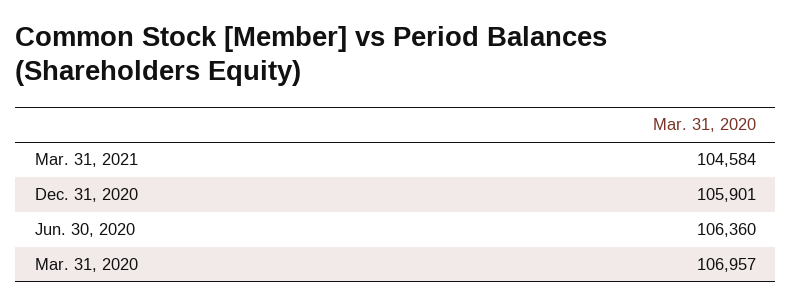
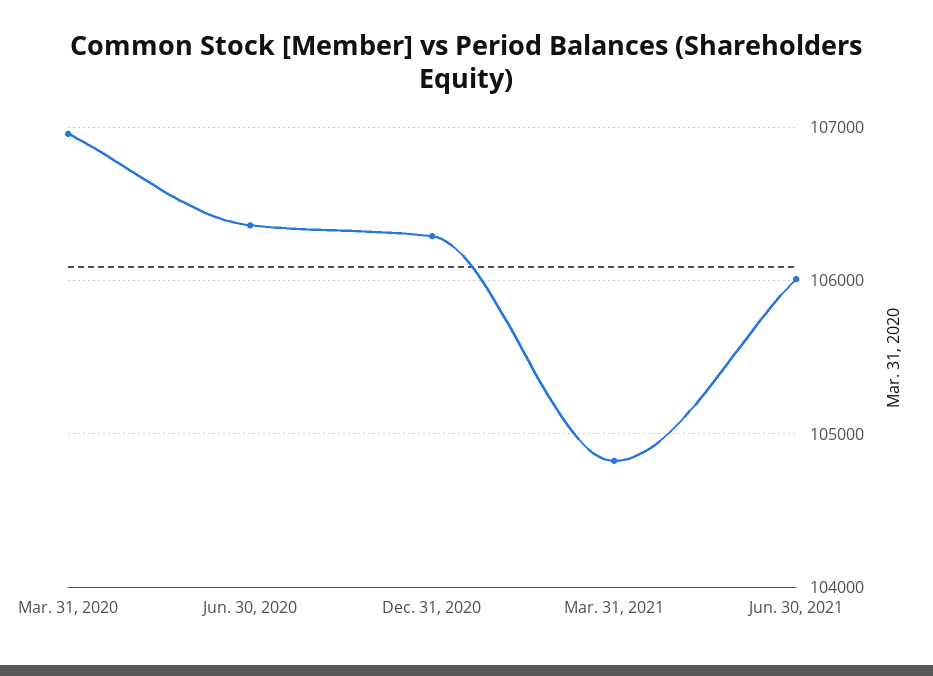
Mar. 31, 2021: 104584 -> 104800
Dec. 31, 2020: 105901 -> 106300
Jun. 30, 2021: none -> 106000

